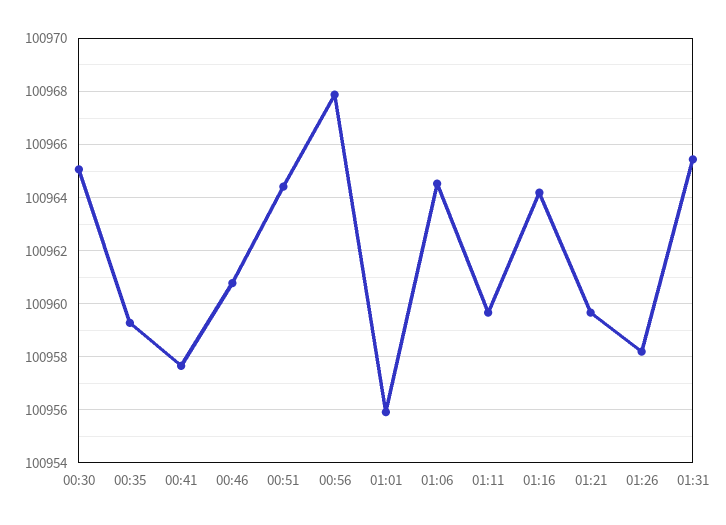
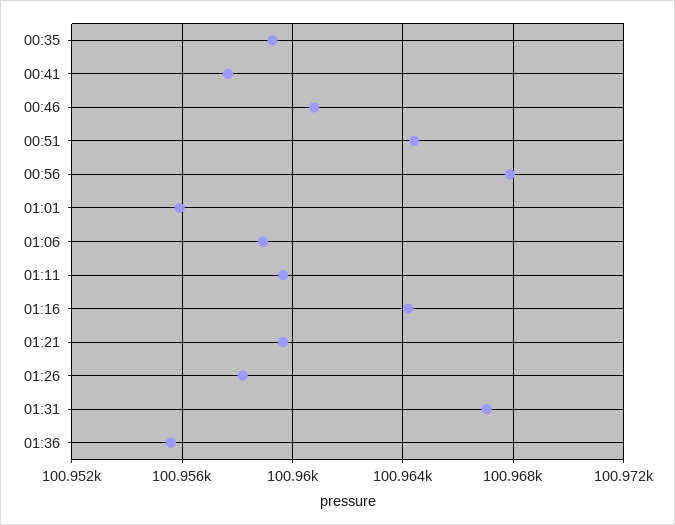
00:30: 100965 -> none
01:06: 100964.5 -> 100959
01:31: 100965.5 -> 100967
01:36: none -> 100955.5

